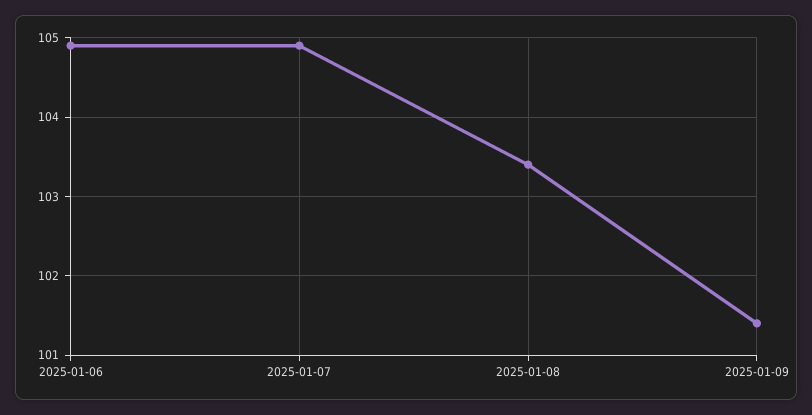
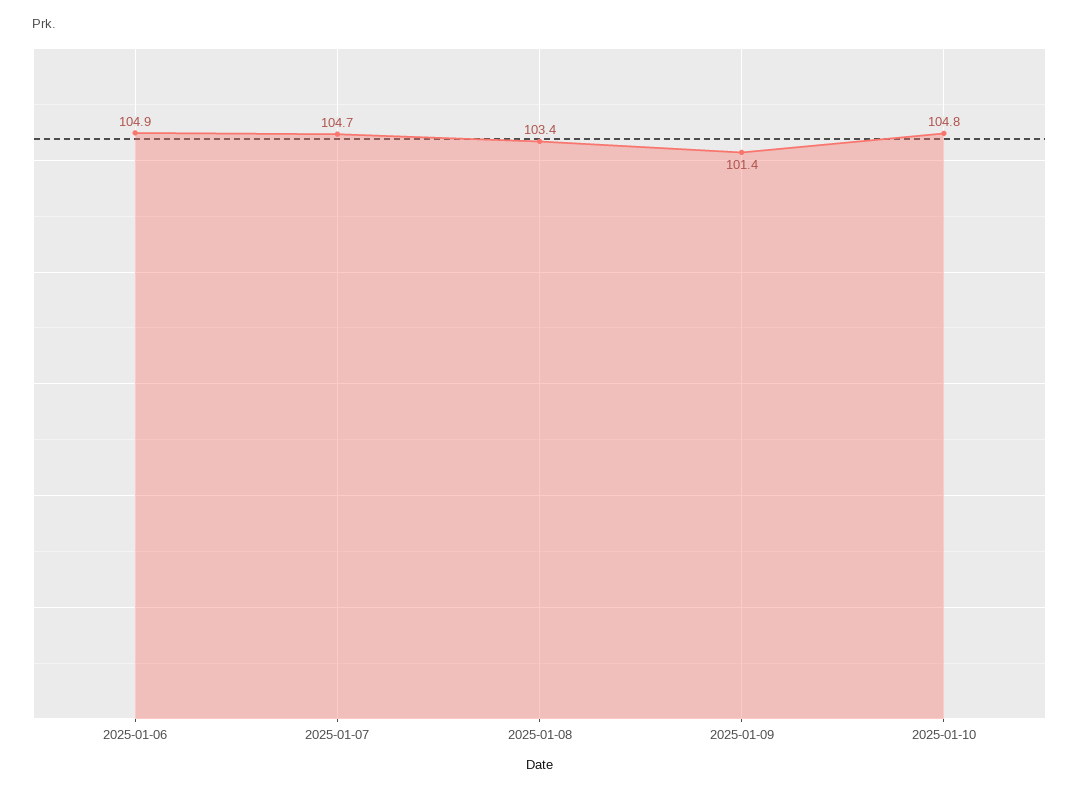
2025-01-07: 104.9 -> 104.7
2025-01-10: none -> 104.8

